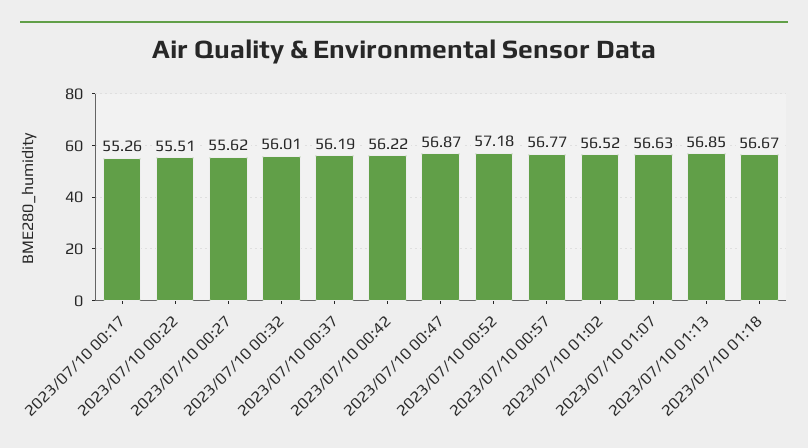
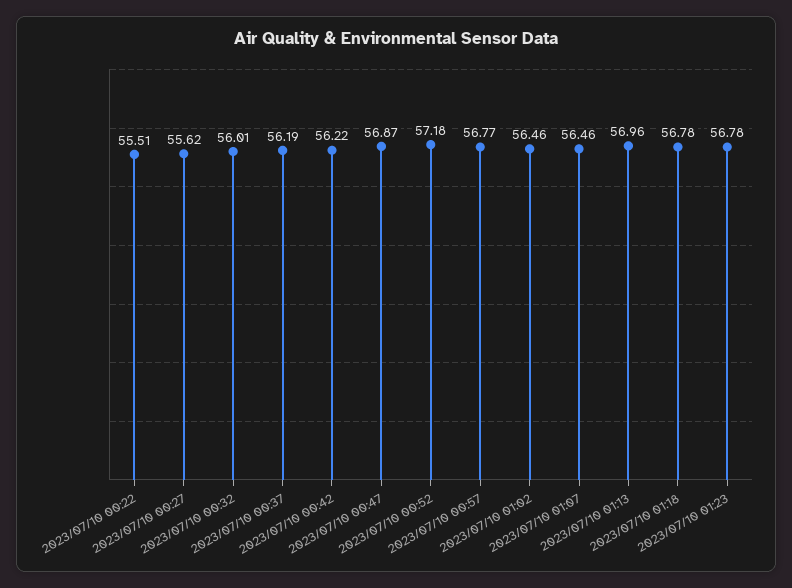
2023/07/10 00:17: 55.26 -> none
2023/07/10 01:02: 56.52 -> 56.46
2023/07/10 01:07: 56.63 -> 56.46
2023/07/10 01:13: 56.85 -> 56.96
2023/07/10 01:18: 56.67 -> 56.78
2023/07/10 01:23: none -> 56.78

